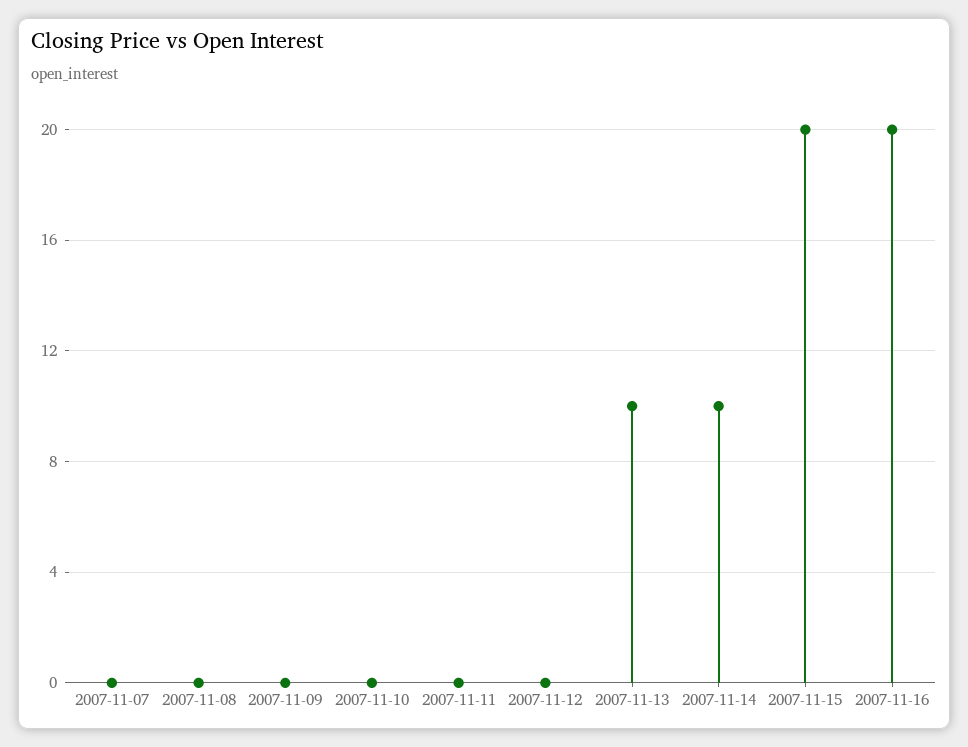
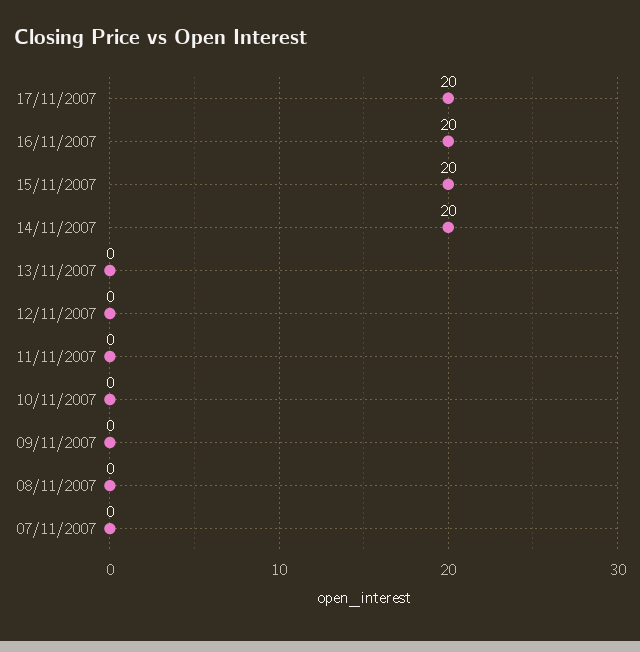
2007-11-13: 10 -> 0
2007-11-14: 10 -> 20
17/11/2007: none -> 20

